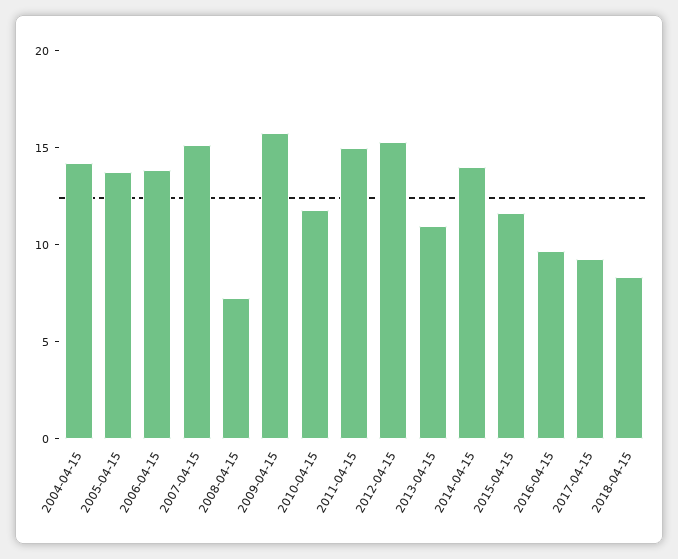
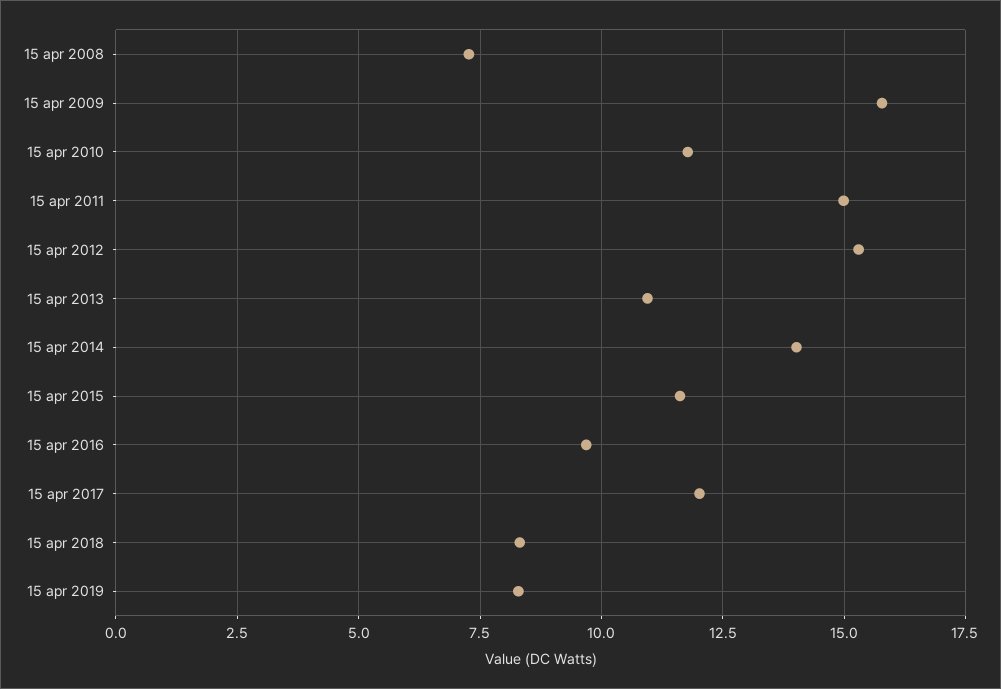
2004-04-15: 14 -> none
2005-04-15: 14 -> none
2006-04-15: 14 -> none
2007-04-15: 15 -> none
2017-04-15: 9 -> 12
15 apr 2019: none -> 8.25

